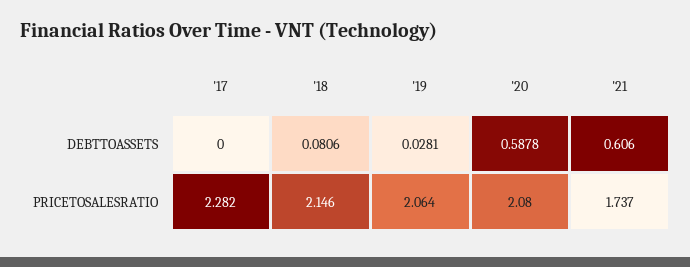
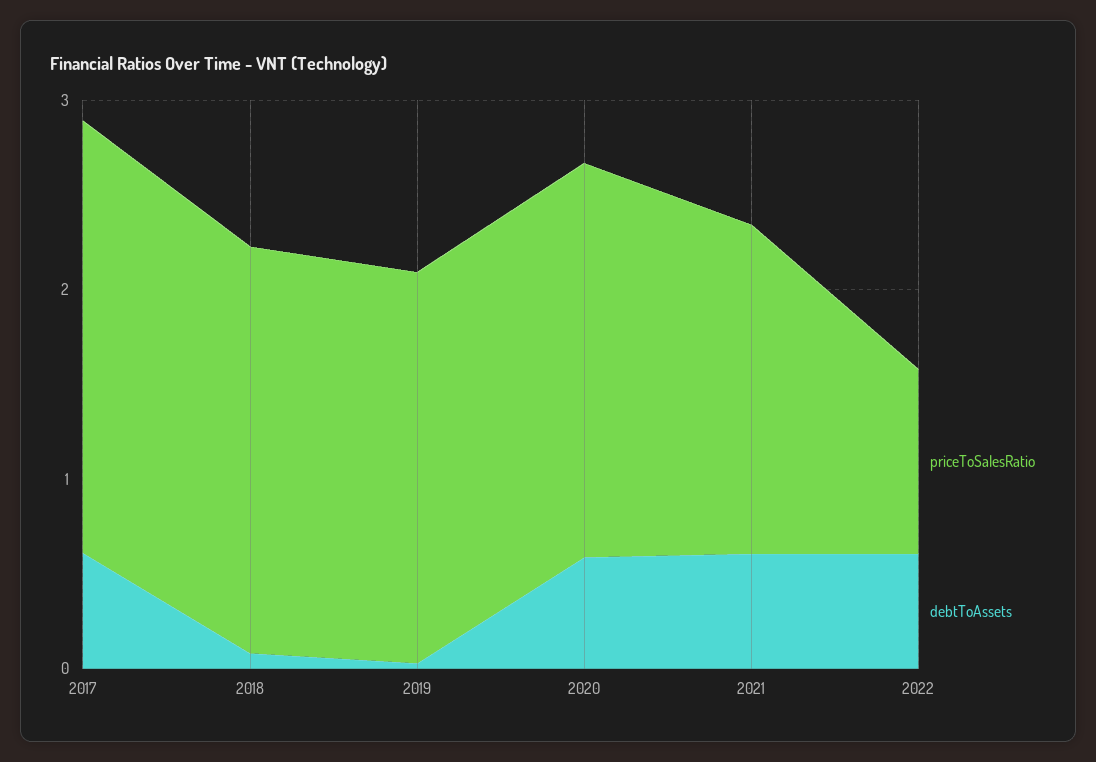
DEBTTOASSETS, '17: 0 -> 0.6
PRICETOSALESRATIO, 2022: none -> 1
DEBTTOASSETS, 2022: none -> 0.6

